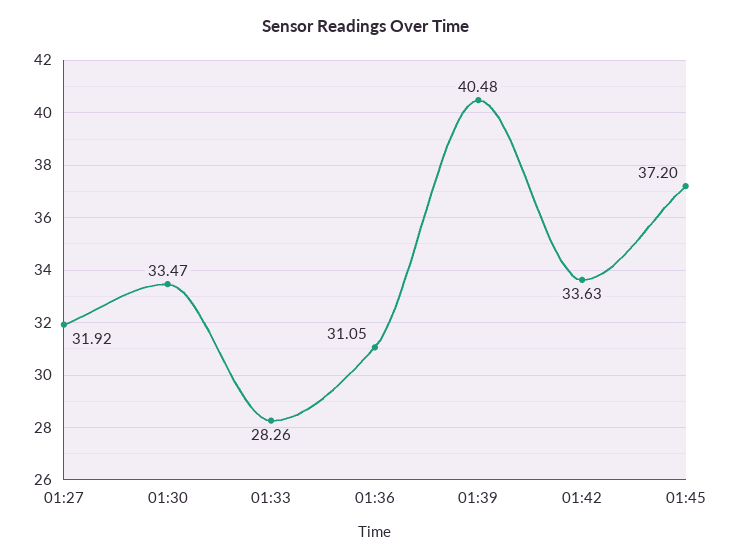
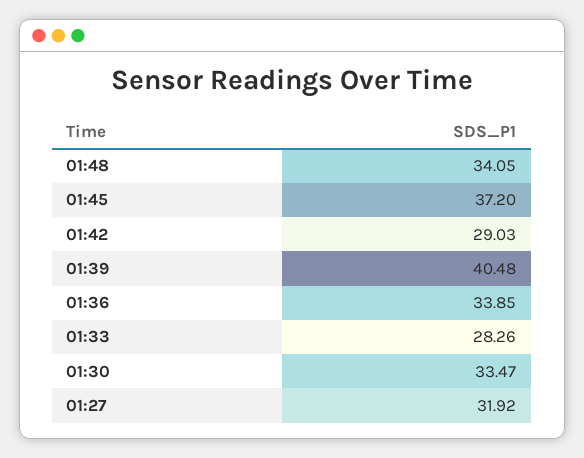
01:36: 31.05 -> 33.85
01:42: 33.63 -> 29.03
01:48: none -> 34.05

